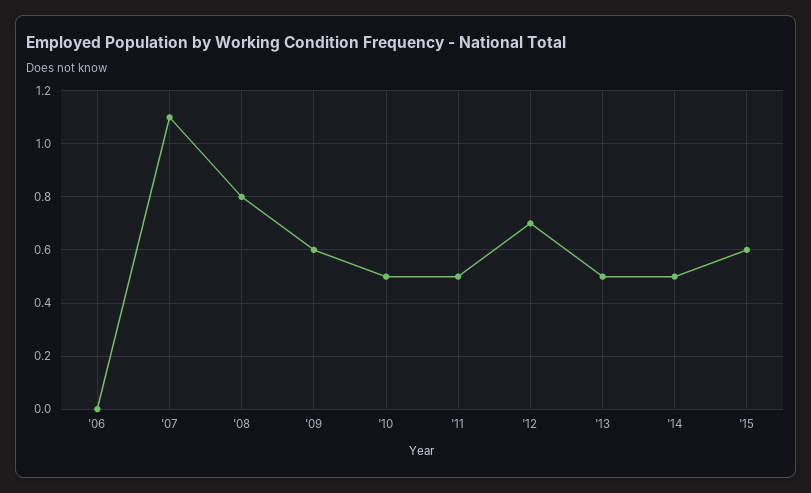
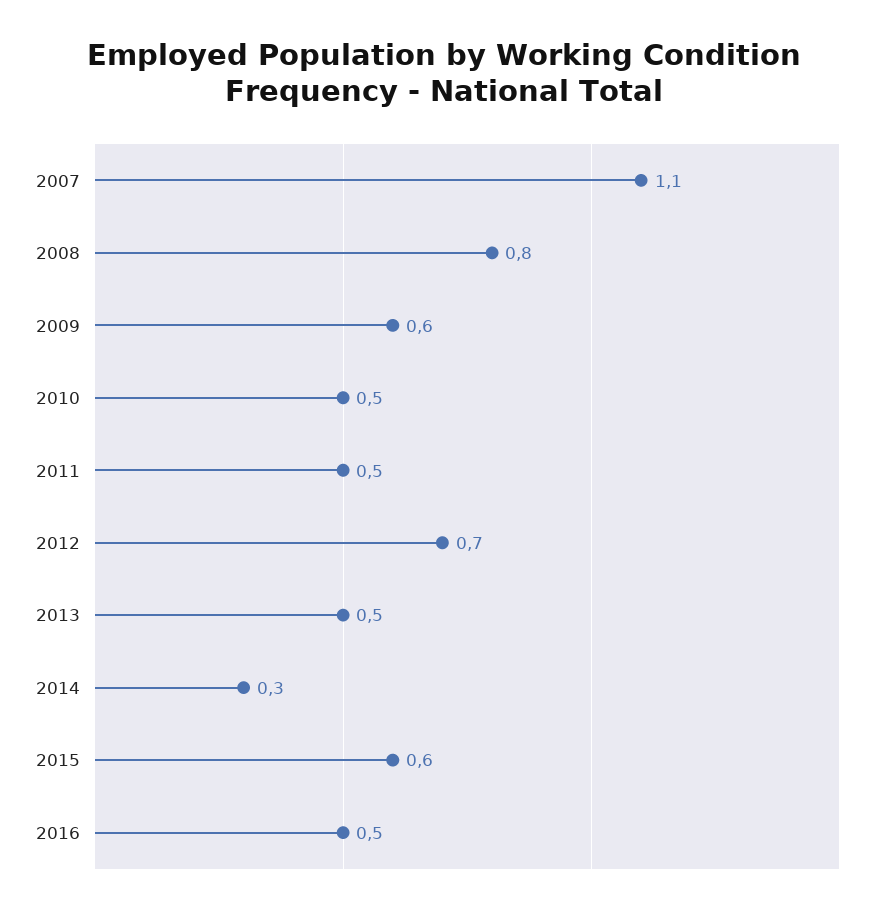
'06: 0 -> none
'14: 0.5 -> 0.3
2016: none -> 0.5

